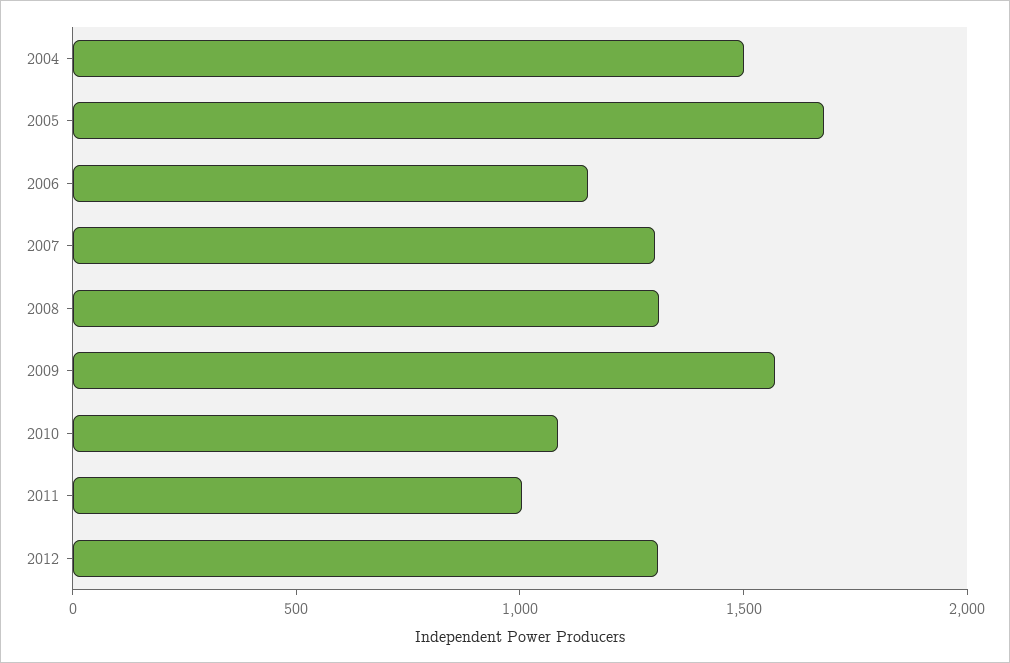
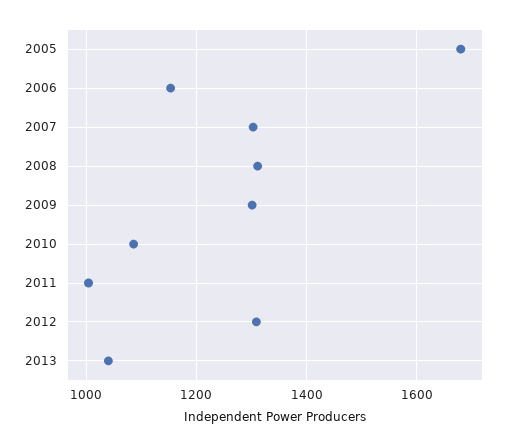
2004: 1500 -> none
2009: 1600 -> 1300
2013: none -> 1040

